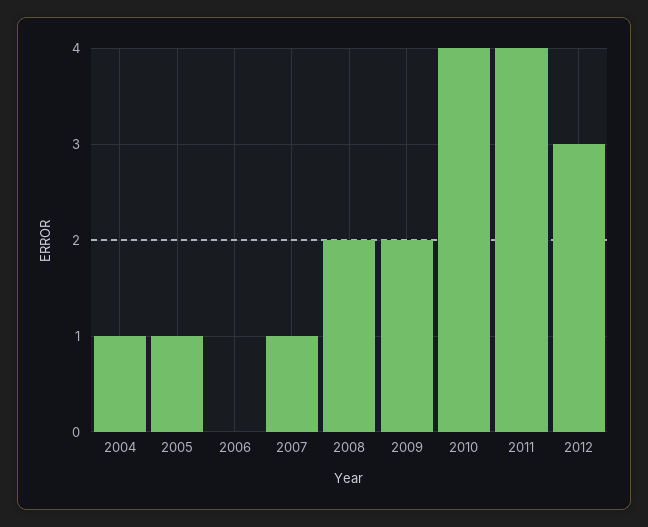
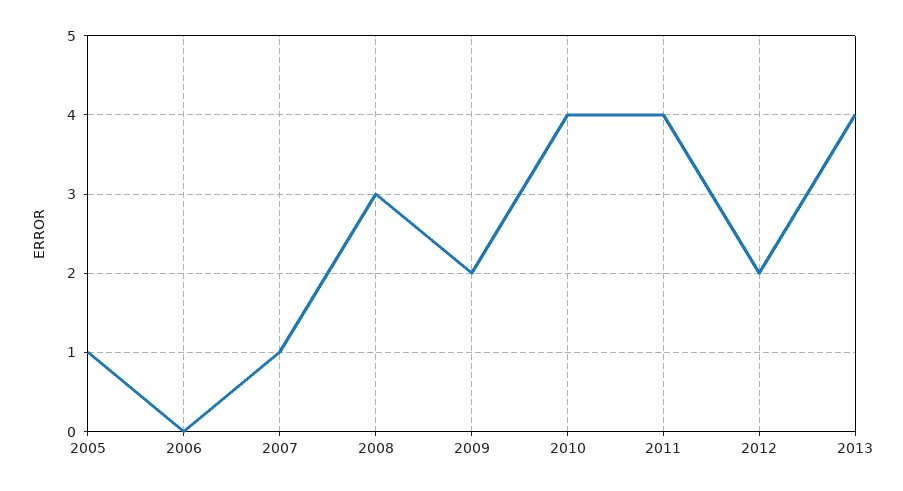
2004: 1 -> none
2008: 2 -> 3
2012: 3 -> 2
2013: none -> 4

